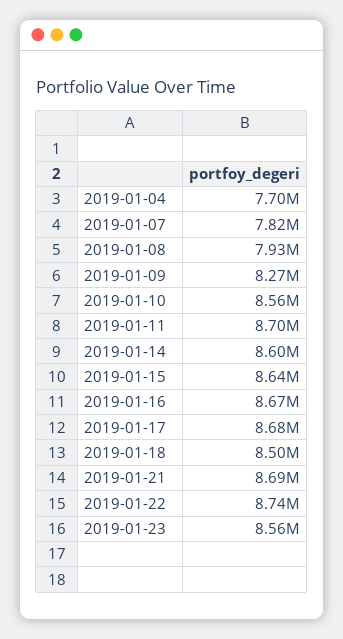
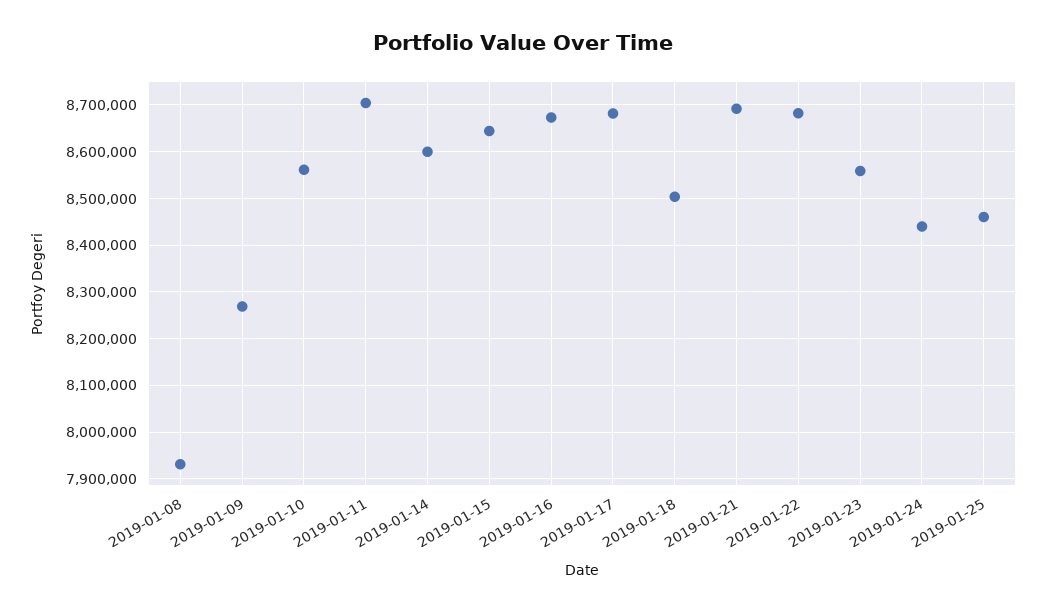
2019-01-04: 7700000 -> none
2019-01-07: 7820000 -> none
2019-01-22: 8740000 -> 8680000
2019-01-24: none -> 8440000
2019-01-25: none -> 8460000

